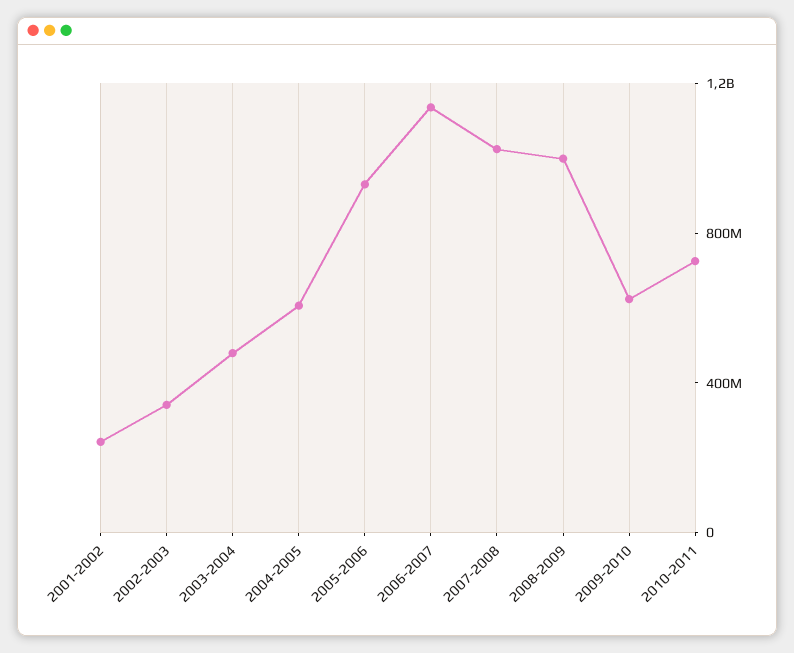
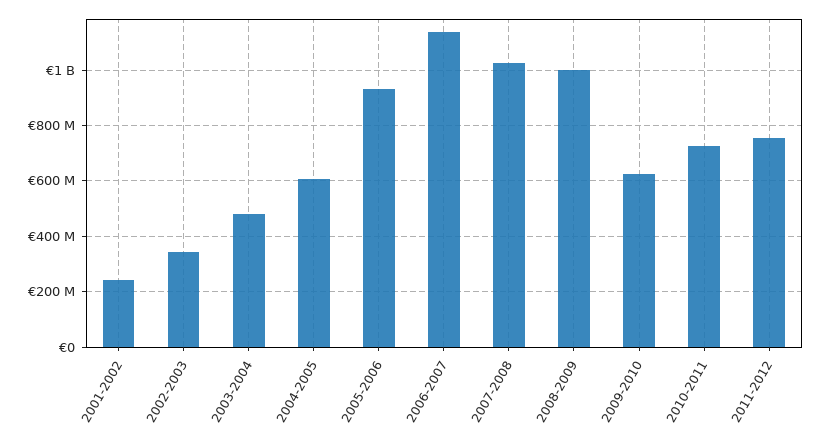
2011-2012: none -> 750000000

